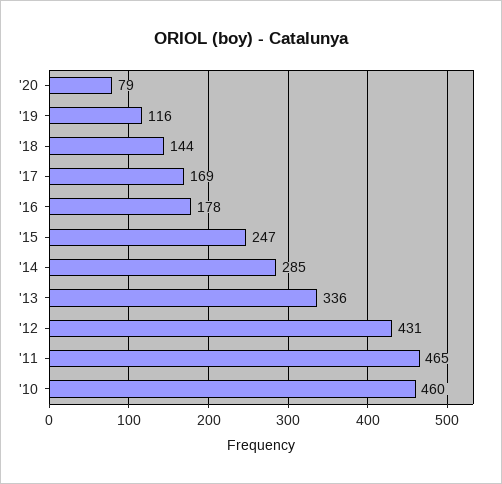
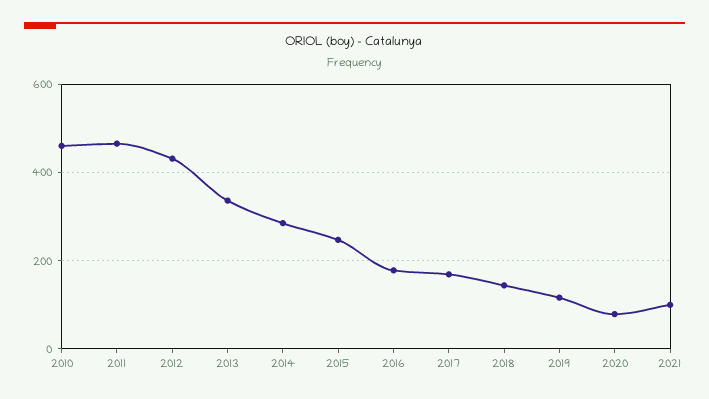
2021: none -> 100

